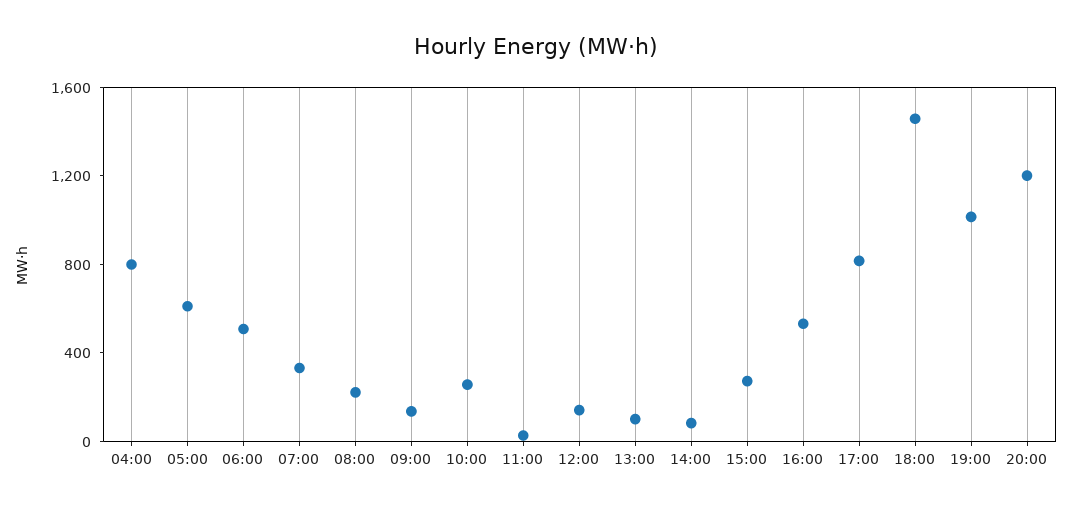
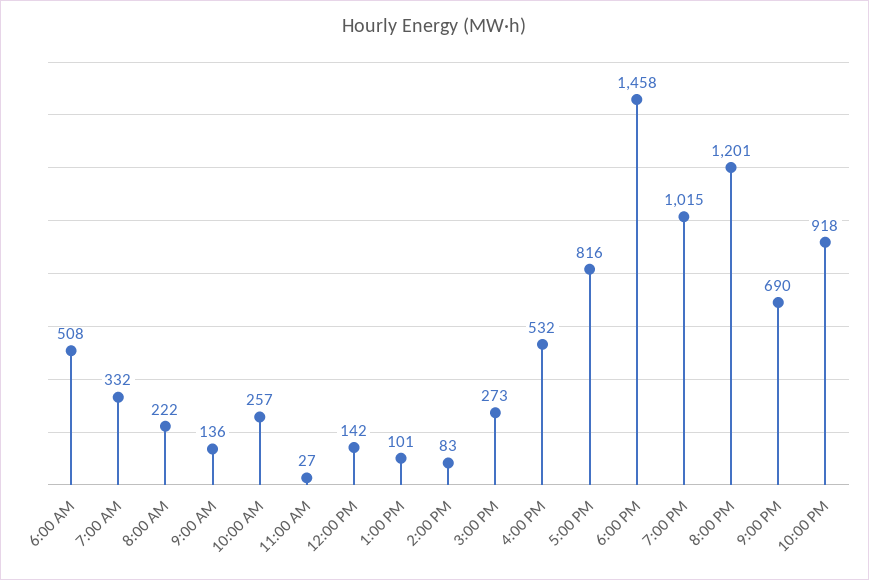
04:00: 800 -> none
05:00: 600 -> none
9:00 PM: none -> 690
10:00 PM: none -> 918

